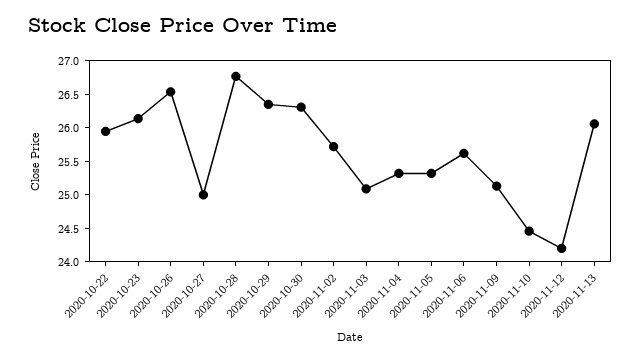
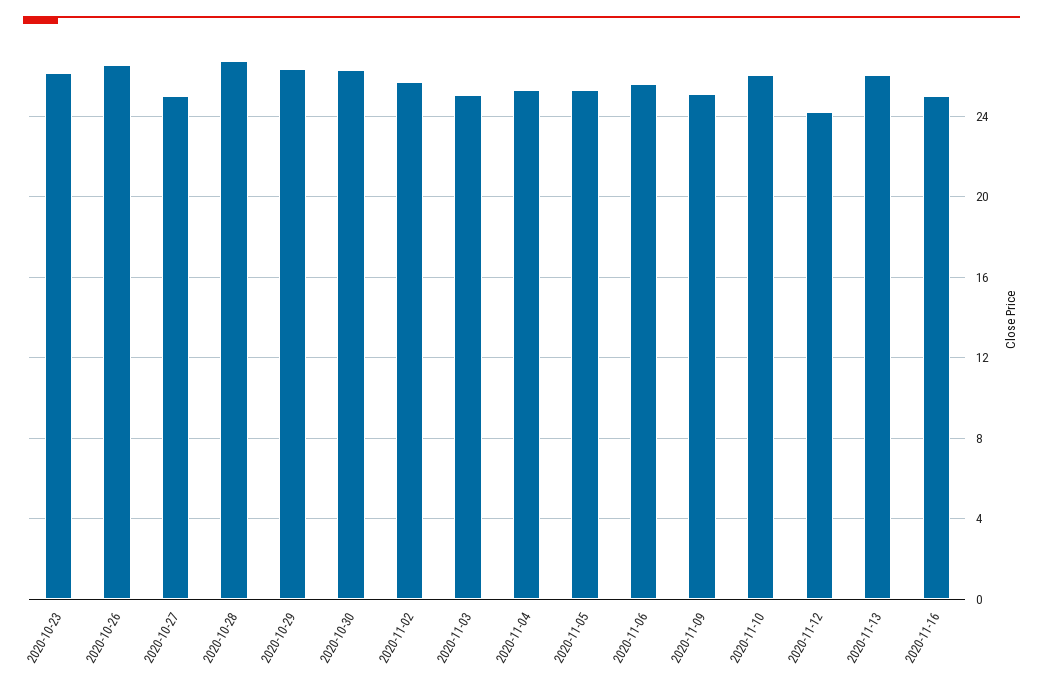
2020-10-22: 26 -> none
2020-11-10: 24.5 -> 26
2020-11-16: none -> 25

